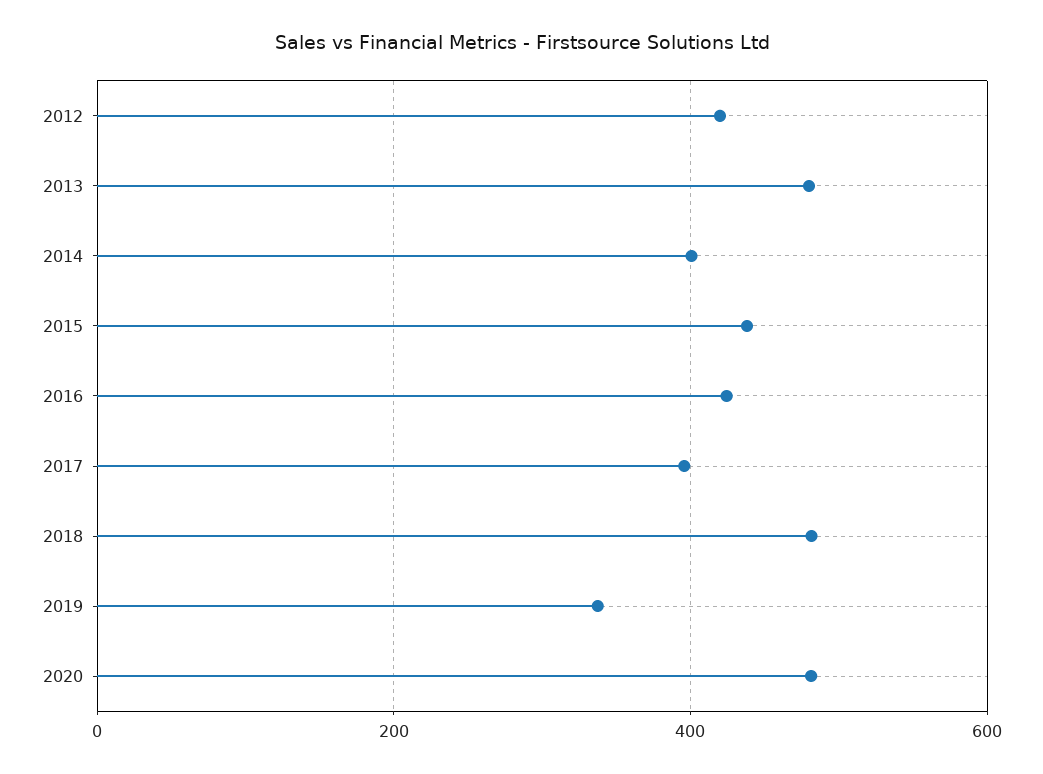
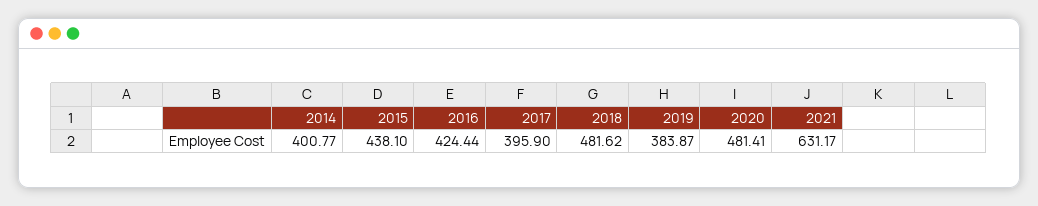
2012: 420 -> none
2013: 480 -> none
2019: 340 -> 383.87
2021: none -> 631.17

